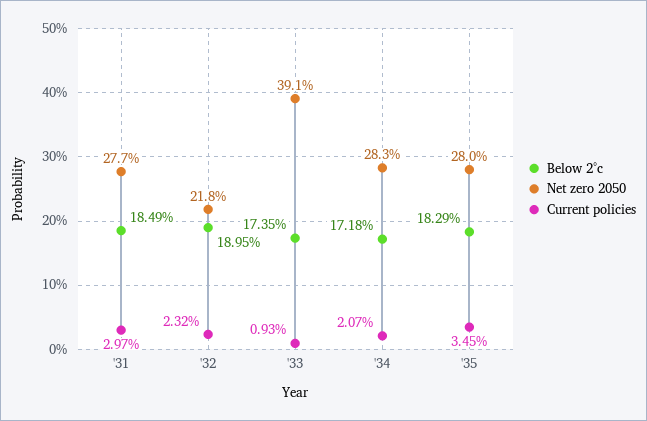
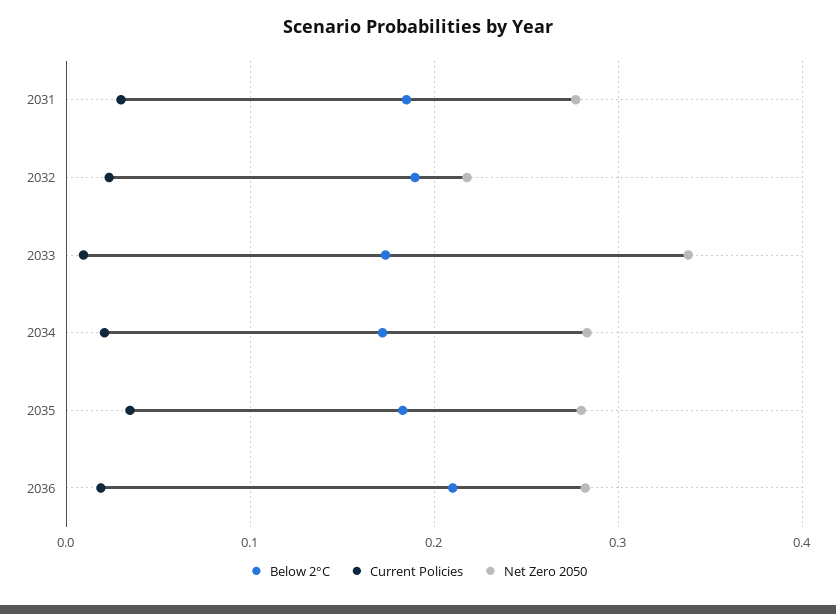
Net zero 2050, '33: 0.391 -> 0.34
Below 2°c, 2036: none -> 0.21
Current policies, 2036: none -> 0.02
Net zero 2050, 2036: none -> 0.28

